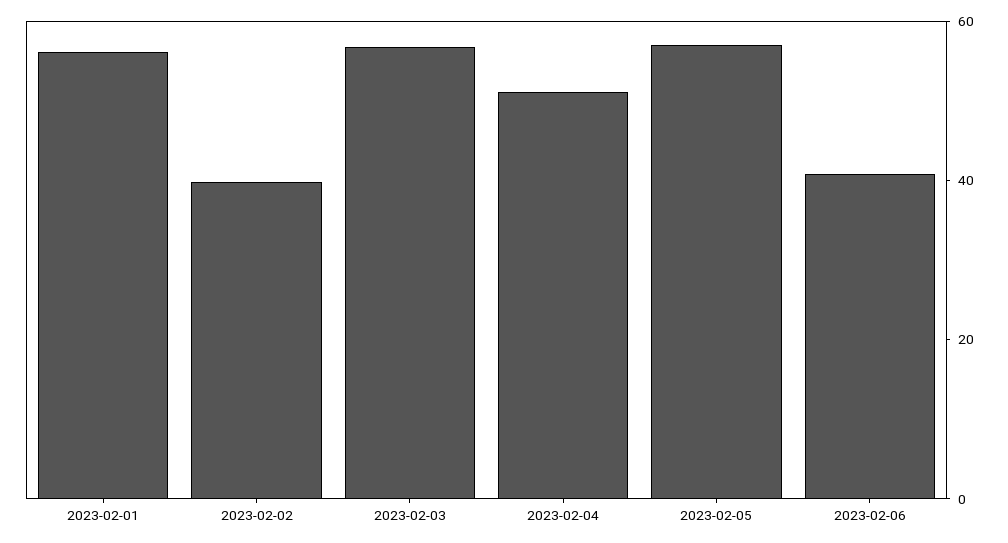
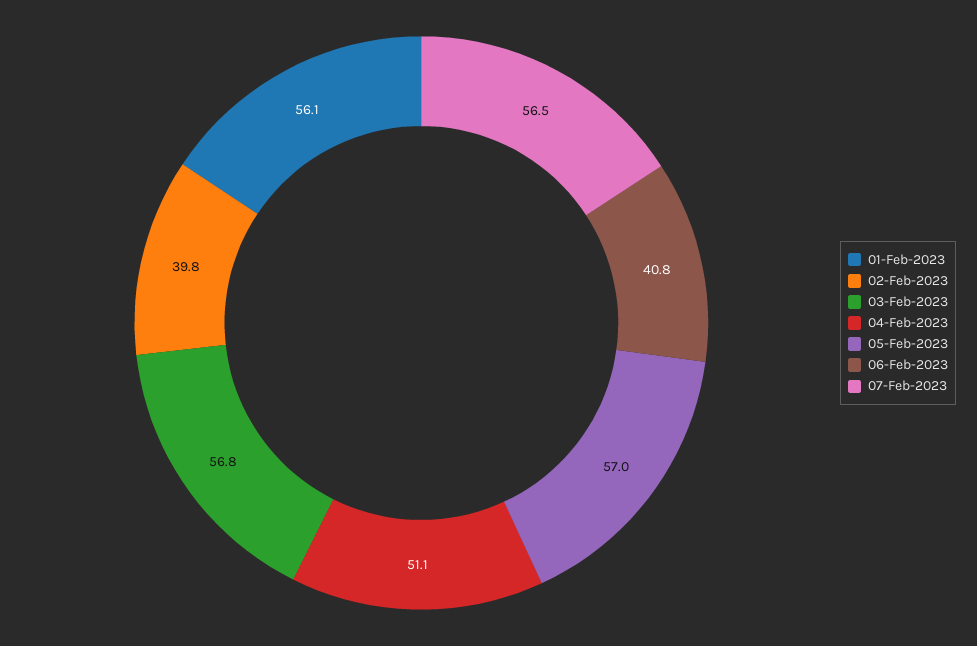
07-Feb-2023: none -> 56.5

